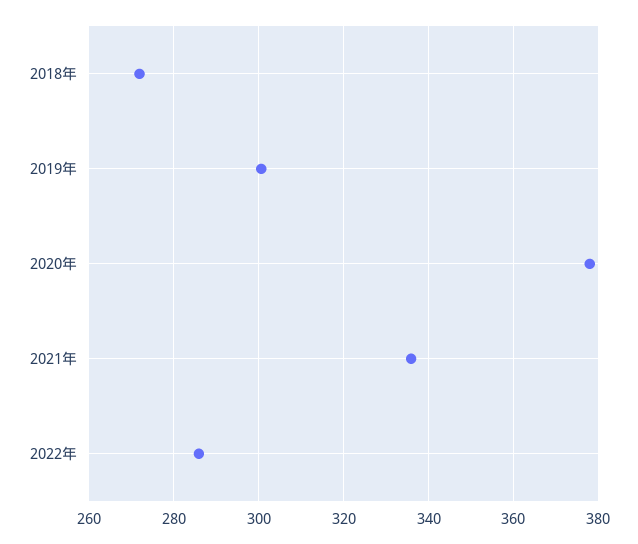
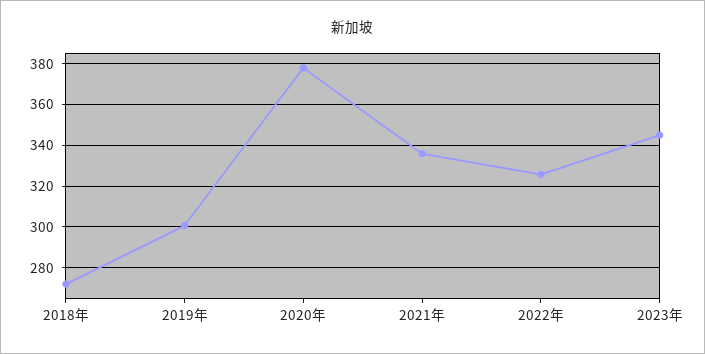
2022年: 286 -> 325
2023年: none -> 345

